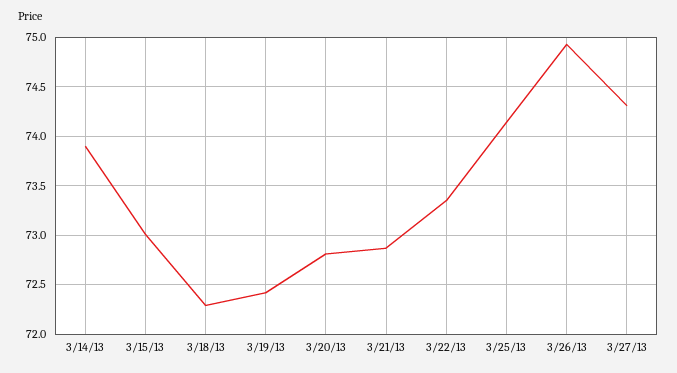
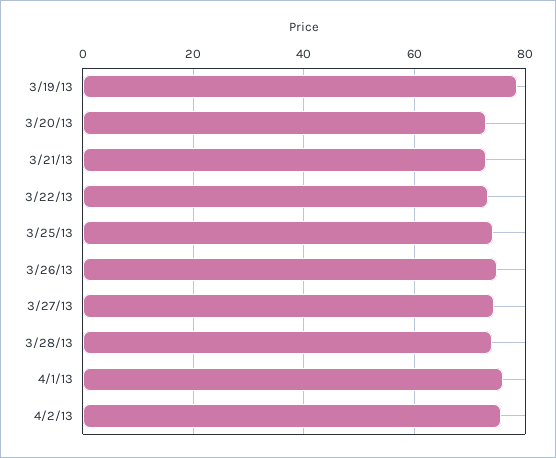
3/14/13: 73.9 -> none
3/15/13: 73 -> none
3/18/13: 72.3 -> none
3/19/13: 72.4 -> 78
3/28/13: none -> 74
4/1/13: none -> 76
4/2/13: none -> 76

